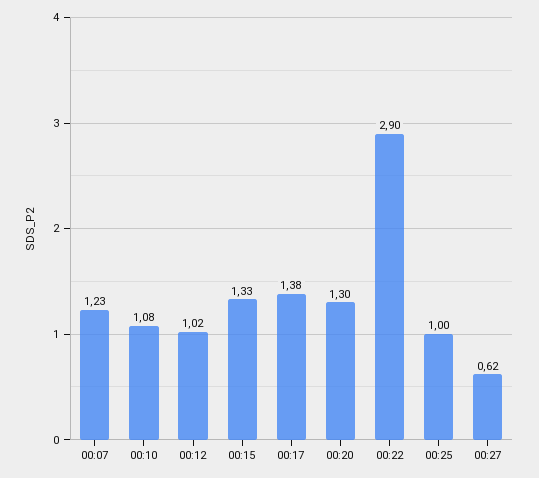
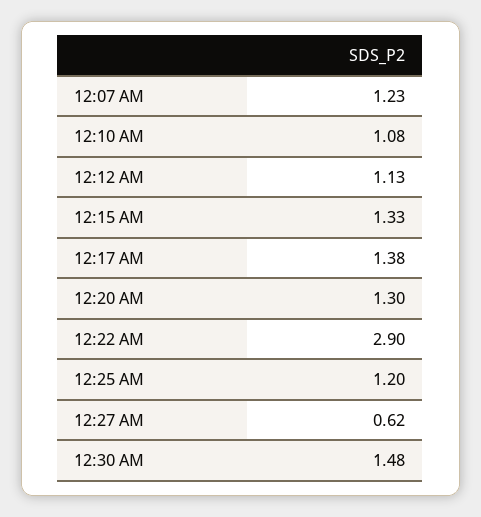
00:12: 1.02 -> 1.13
00:25: 1 -> 1.2
12:30 AM: none -> 1.48

